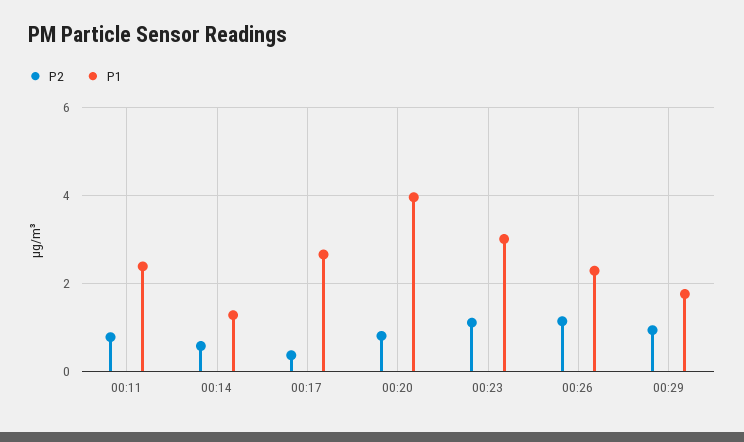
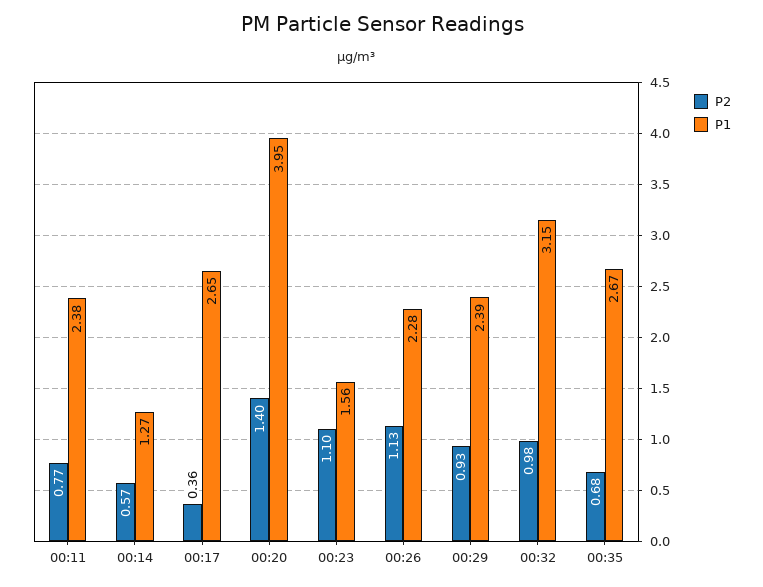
P2, 00:20: 0.8 -> 1.4
P1, 00:23: 3 -> 1.56
P1, 00:29: 1.8 -> 2.39
P2, 00:32: none -> 0.98
P1, 00:32: none -> 3.15
P2, 00:35: none -> 0.68
P1, 00:35: none -> 2.67

